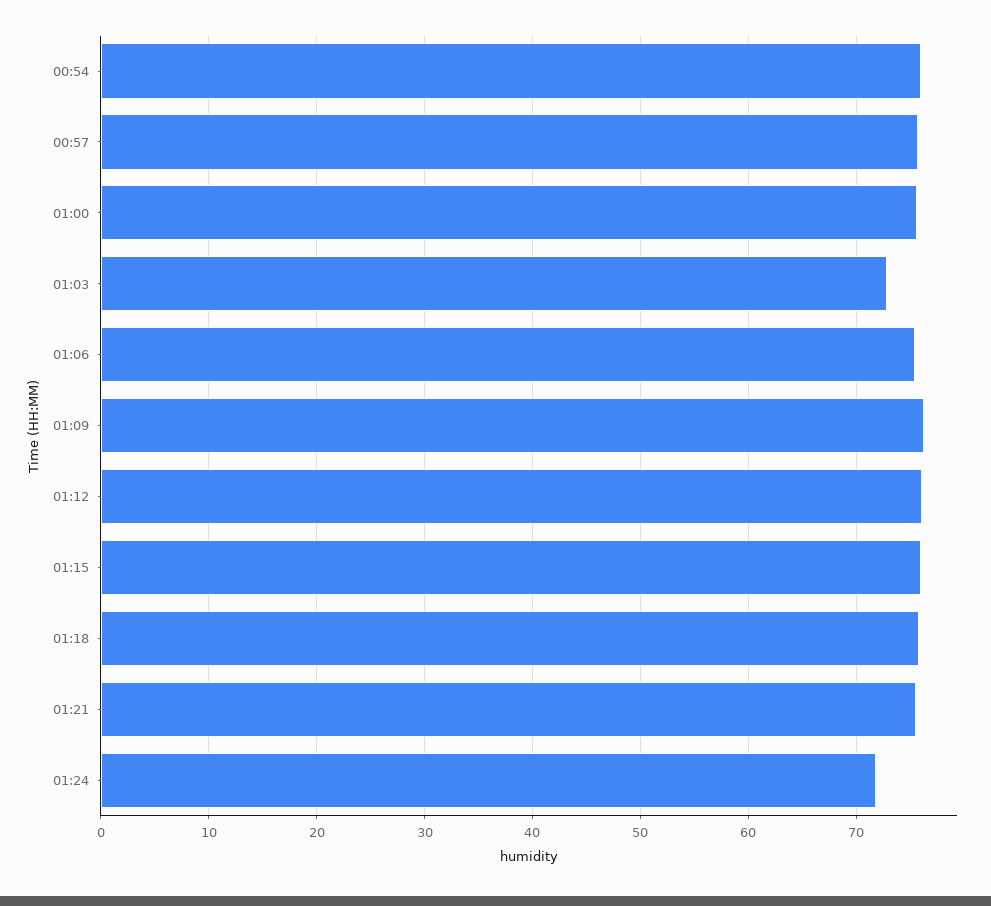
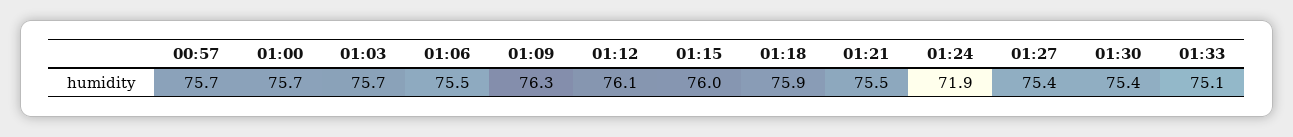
00:54: 76 -> none
01:03: 73 -> 75.7
01:27: none -> 75.4
01:30: none -> 75.4
01:33: none -> 75.1

